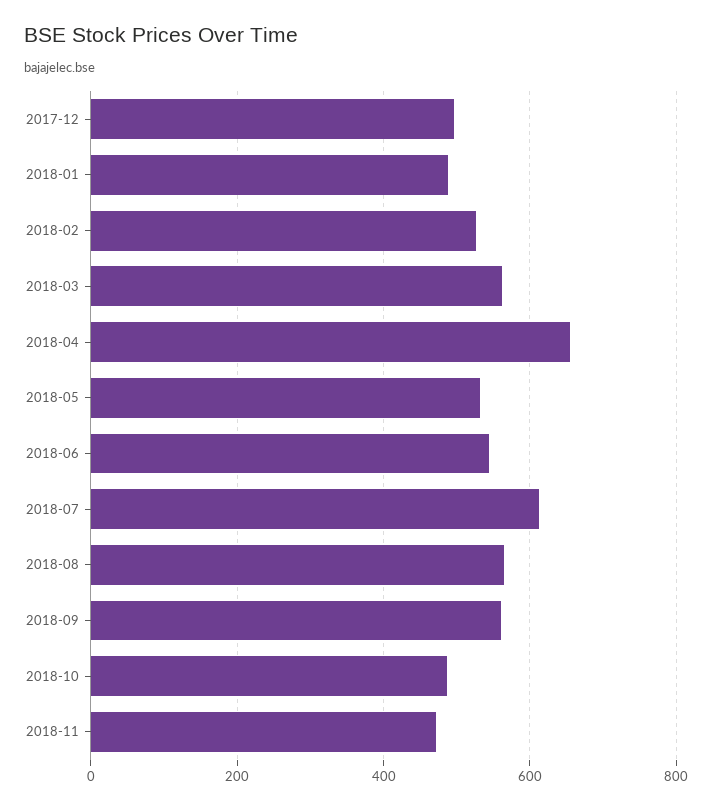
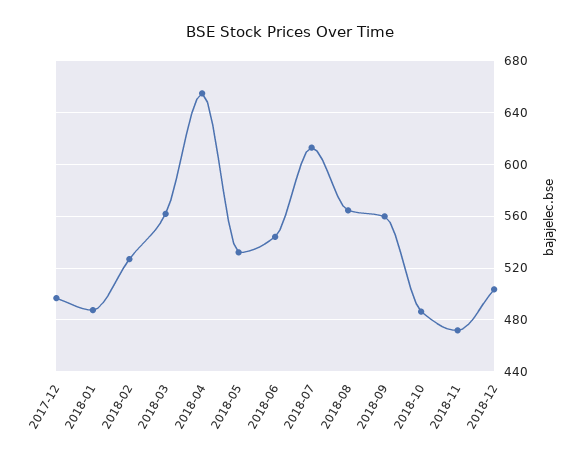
2018-12: none -> 505

